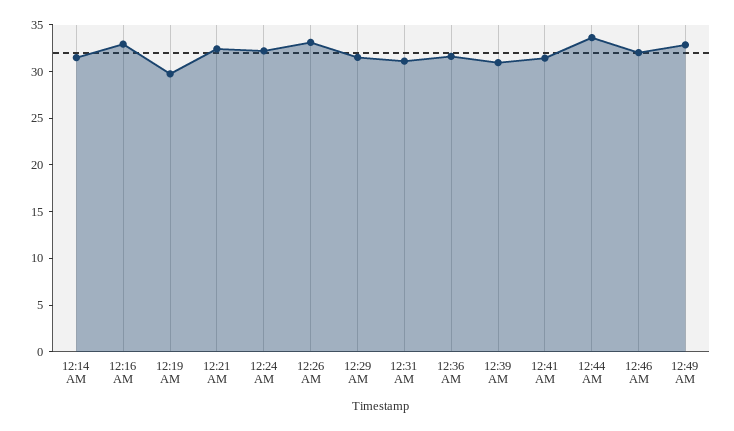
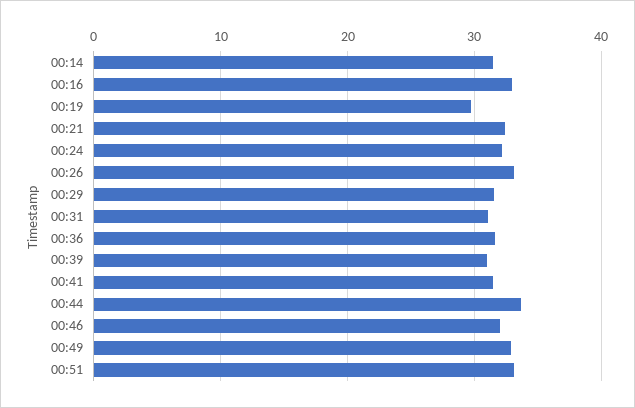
00:51: none -> 33

